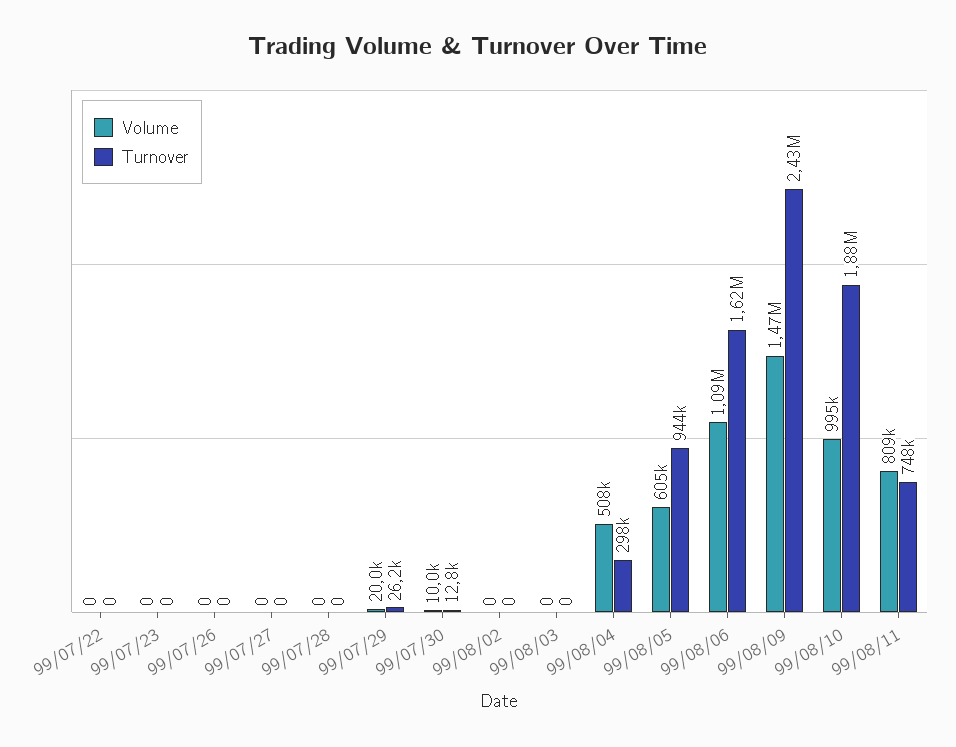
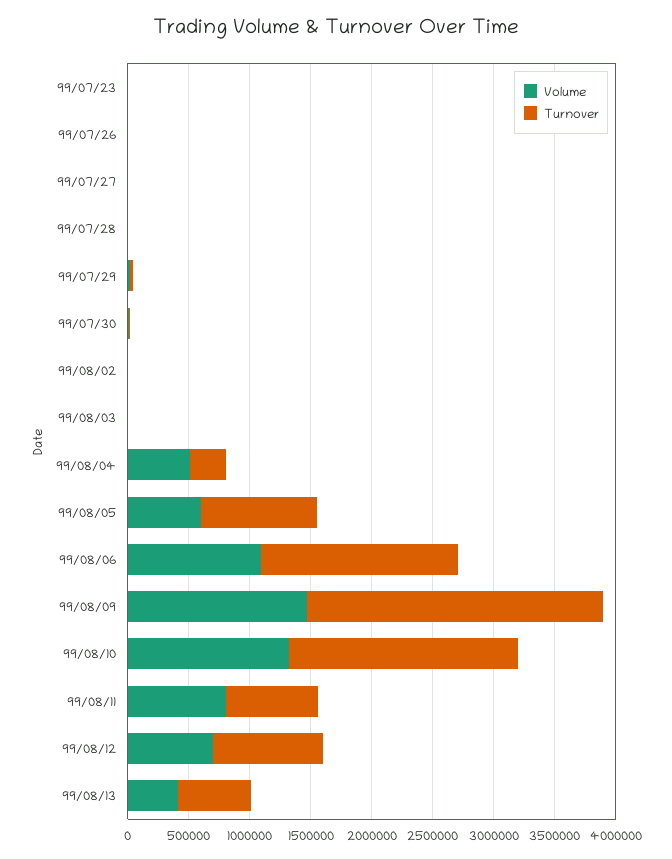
Volume, 99/07/22: 0 -> none
Turnover, 99/07/22: 0 -> none
Volume, 99/08/10: 995000 -> 1300000
Volume, 99/08/12: none -> 700000
Turnover, 99/08/12: none -> 900000
Volume, 99/08/13: none -> 400000
Turnover, 99/08/13: none -> 600000

